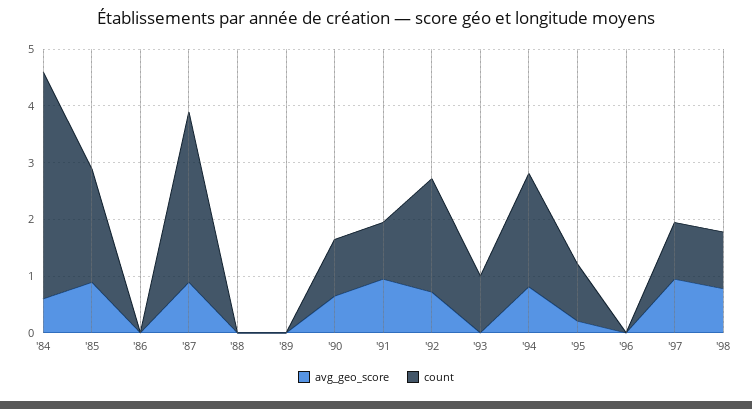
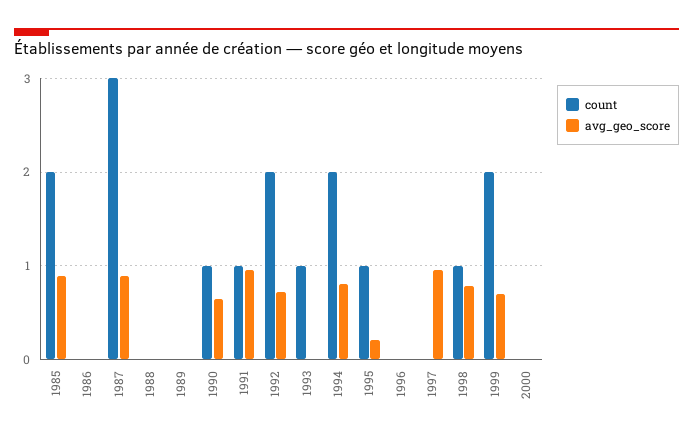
avg_geo_score, '84: 0.6 -> none
count, '84: 4 -> none
count, '97: 1 -> 0
count, 1999: none -> 2
avg_geo_score, 1999: none -> 0.7
count, 2000: none -> 0
avg_geo_score, 2000: none -> 0

